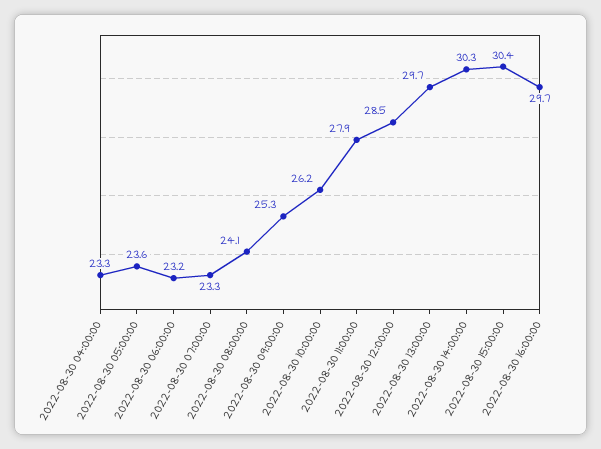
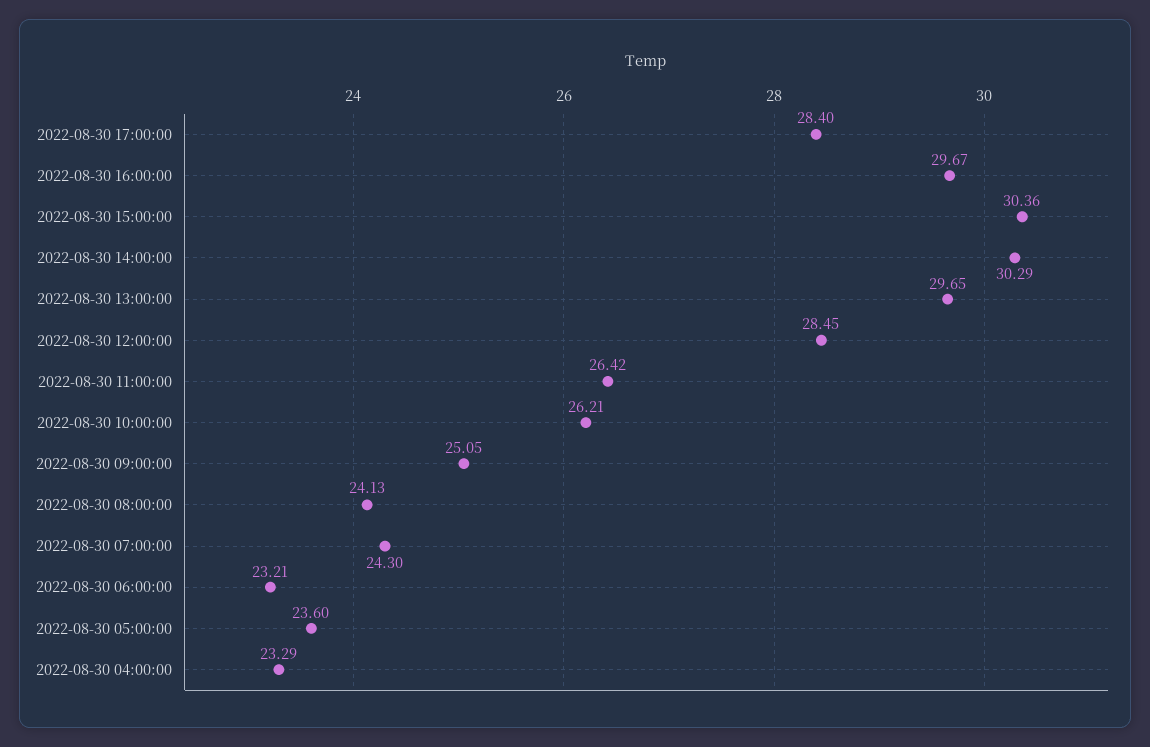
2022-08-30 07:00:00: 23.3 -> 24.3
2022-08-30 09:00:00: 25.3 -> 25.05
2022-08-30 11:00:00: 27.9 -> 26.42
2022-08-30 17:00:00: none -> 28.4

